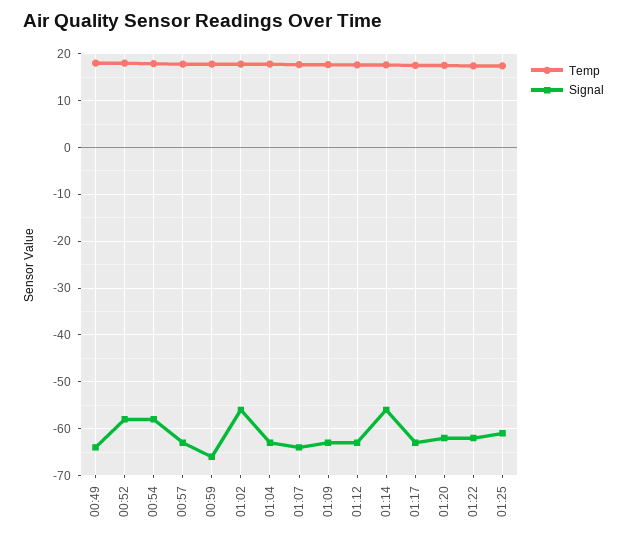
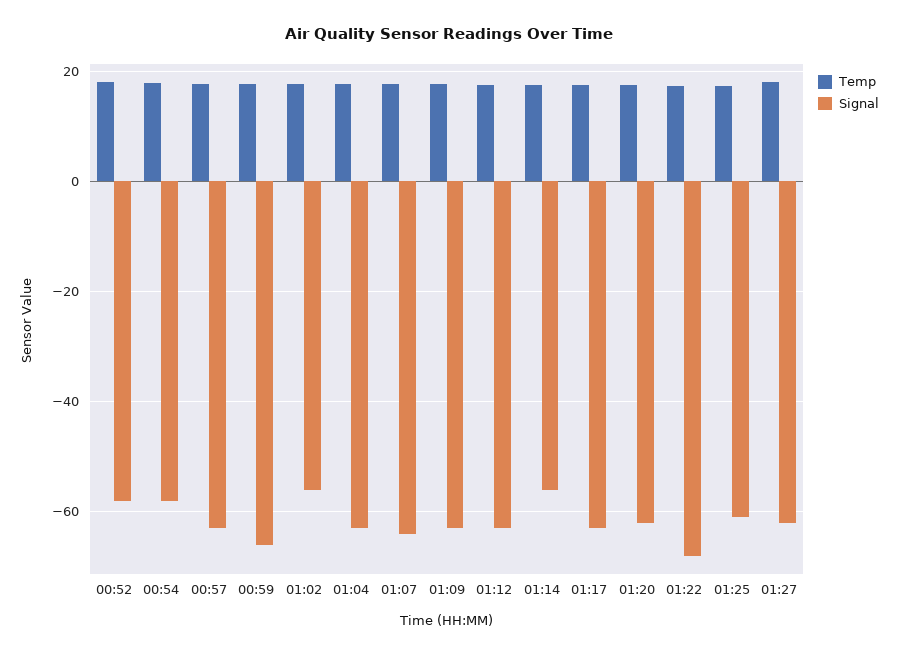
Temp, 00:49: 18 -> none
Signal, 00:49: -64 -> none
Signal, 01:22: -62 -> -68
Temp, 01:27: none -> 18
Signal, 01:27: none -> -62

